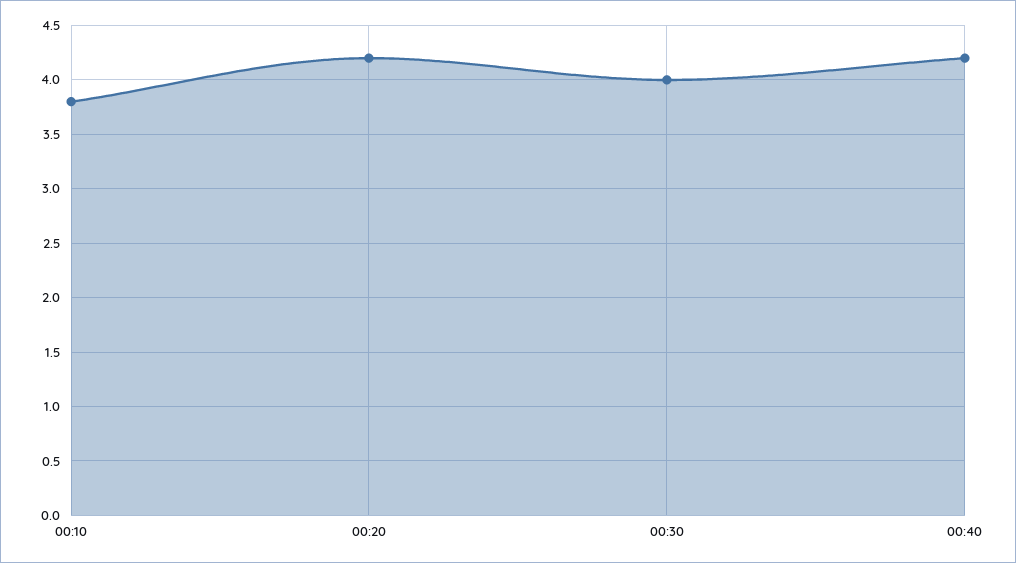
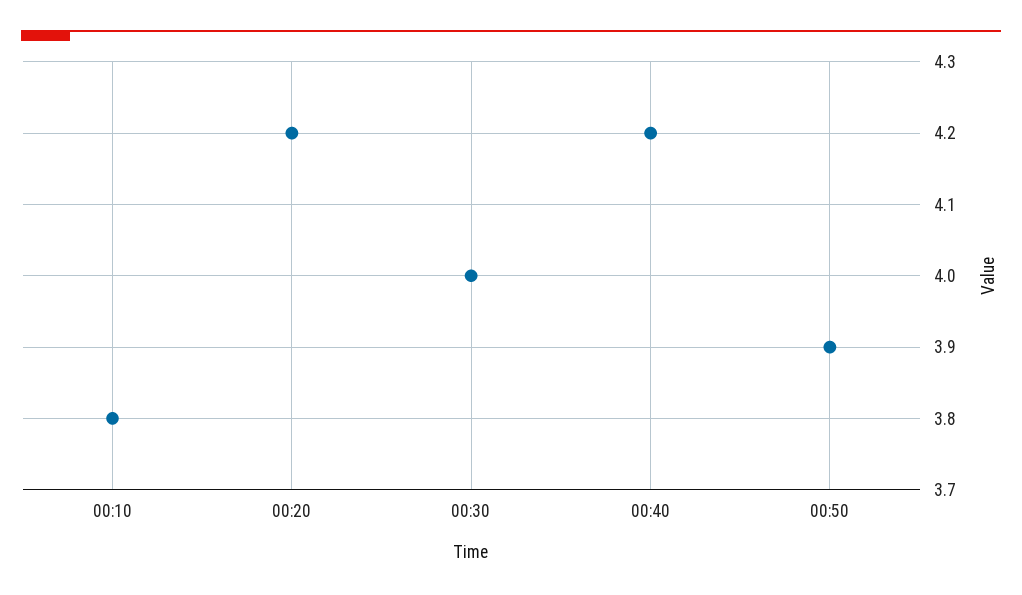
00:50: none -> 3.9

